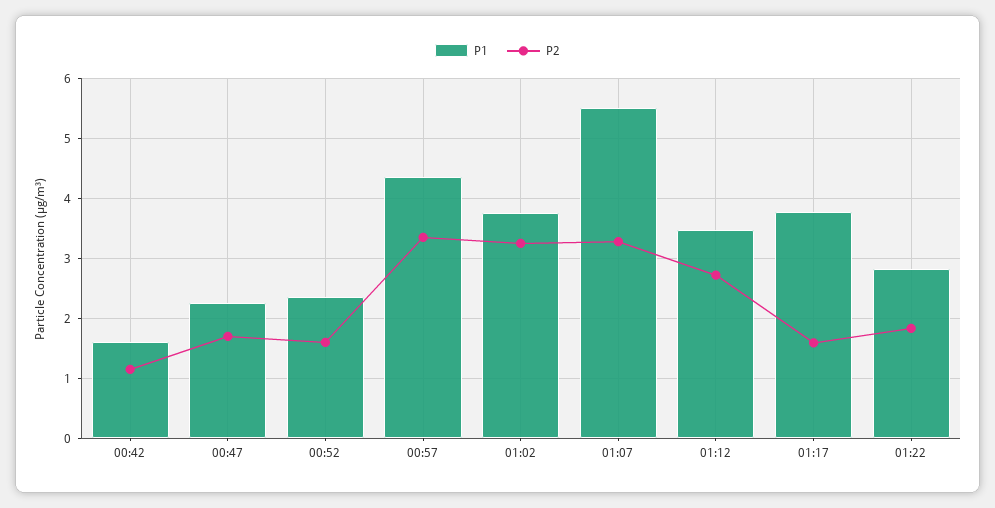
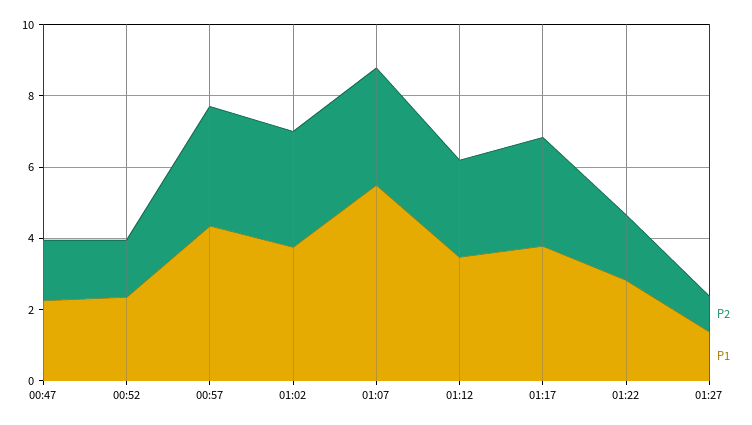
P1, 00:42: 1.6 -> none
P2, 00:42: 1.2 -> none
P2, 01:17: 1.6 -> 3
P2, 01:27: none -> 1
P1, 01:27: none -> 1.5

